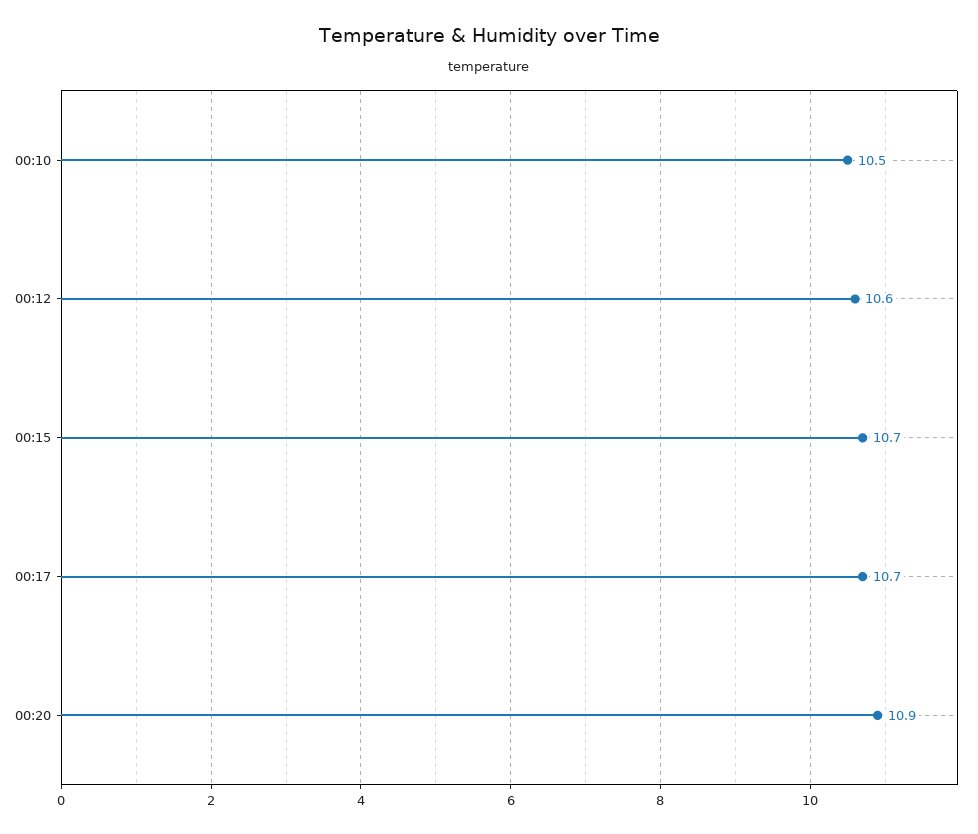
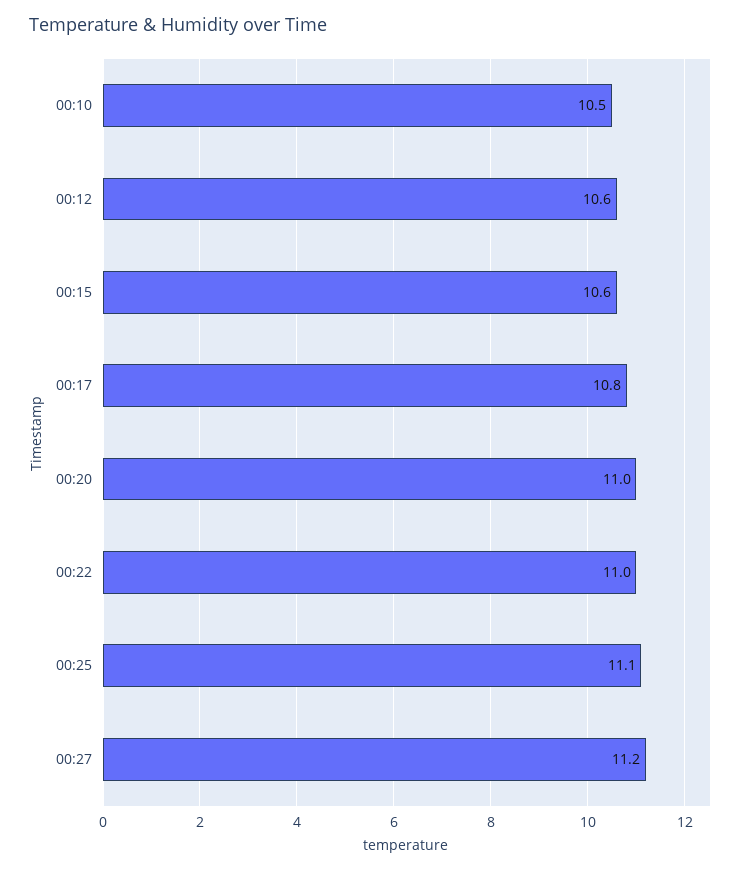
00:15: 10.7 -> 10.6
00:17: 10.7 -> 10.8
00:20: 10.9 -> 11
00:22: none -> 11
00:25: none -> 11.1
00:27: none -> 11.2

